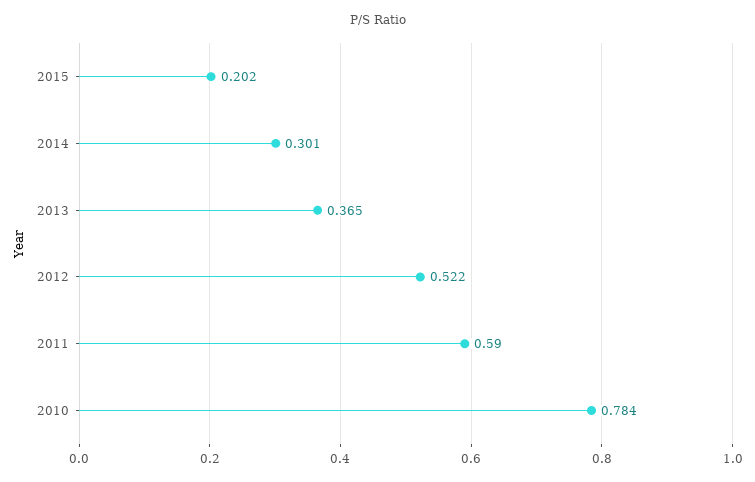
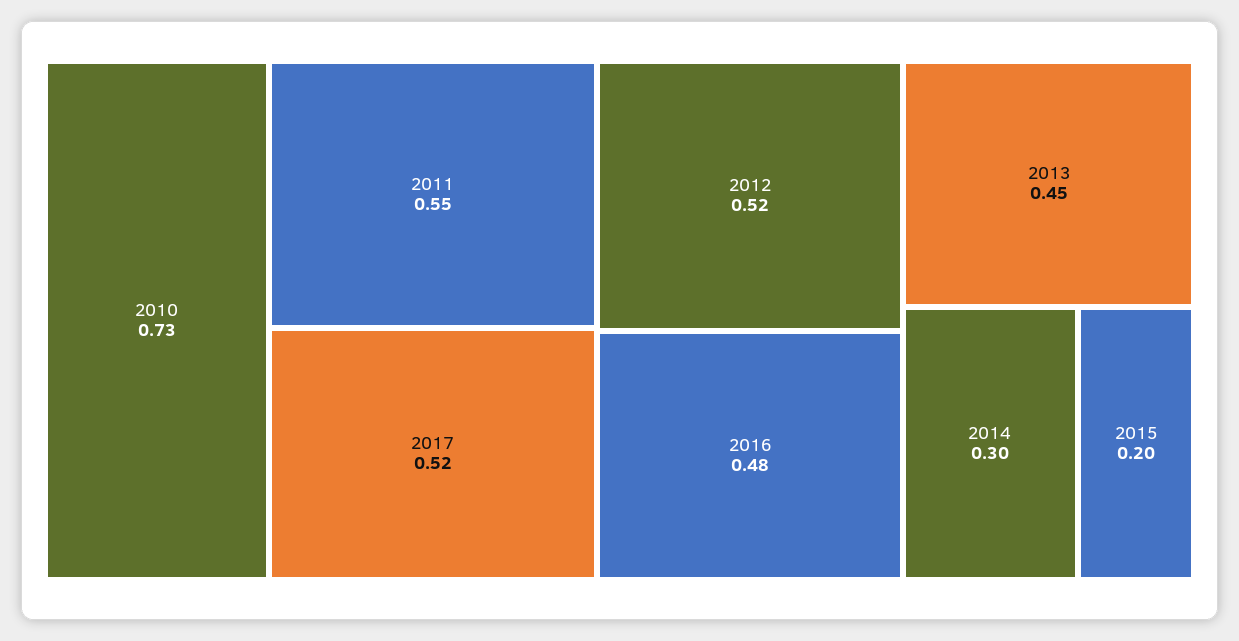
2013: 0.365 -> 0.45
2011: 0.59 -> 0.55
2010: 0.784 -> 0.73
2017: none -> 0.52
2016: none -> 0.48

